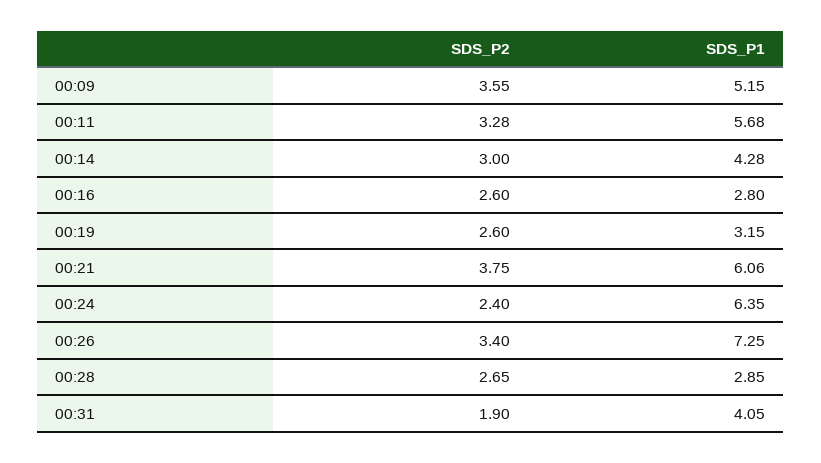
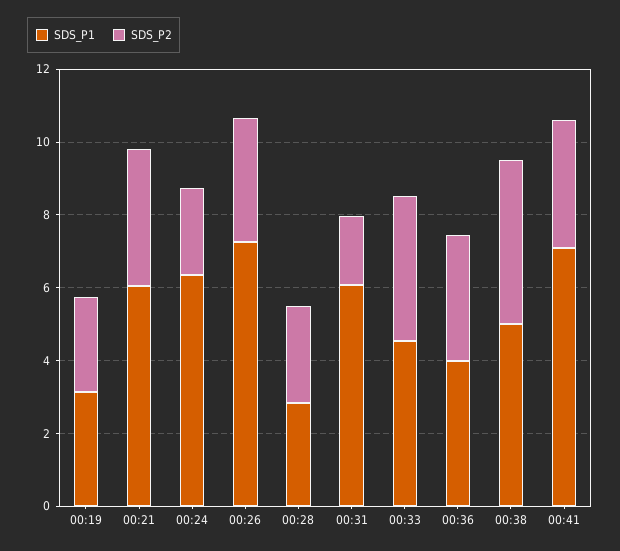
SDS_P2, 00:09: 3.55 -> none
SDS_P1, 00:09: 5.15 -> none
SDS_P2, 00:11: 3.28 -> none
SDS_P1, 00:11: 5.68 -> none
SDS_P2, 00:14: 3 -> none
SDS_P1, 00:14: 4.28 -> none
SDS_P2, 00:16: 2.6 -> none
SDS_P1, 00:16: 2.8 -> none
SDS_P1, 00:31: 4.05 -> 6
SDS_P1, 00:33: none -> 4.5
SDS_P2, 00:33: none -> 4
SDS_P1, 00:36: none -> 4
SDS_P2, 00:36: none -> 3.5
SDS_P1, 00:38: none -> 5
SDS_P2, 00:38: none -> 4.5
SDS_P1, 00:41: none -> 7
SDS_P2, 00:41: none -> 3.5

